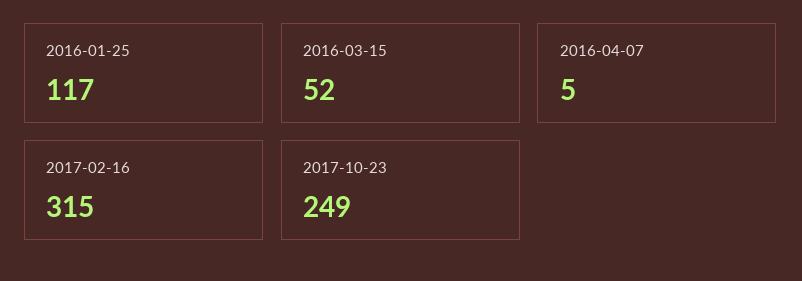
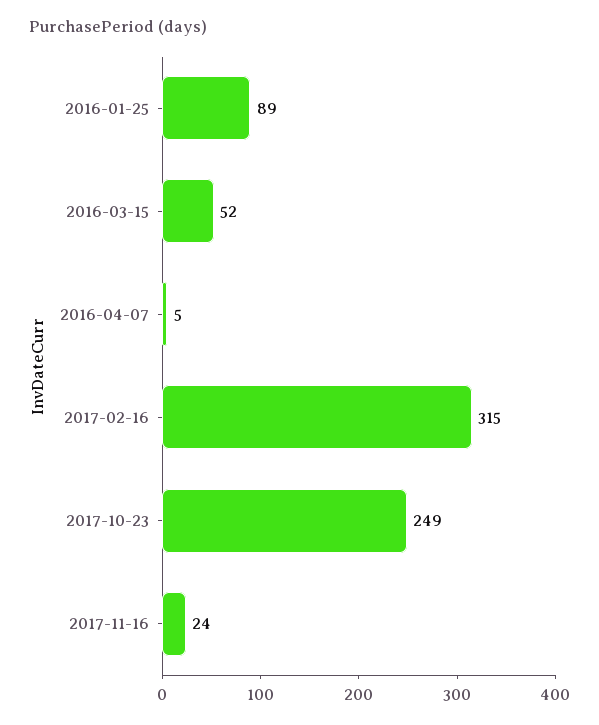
2016-01-25: 117 -> 89
2017-11-16: none -> 24

